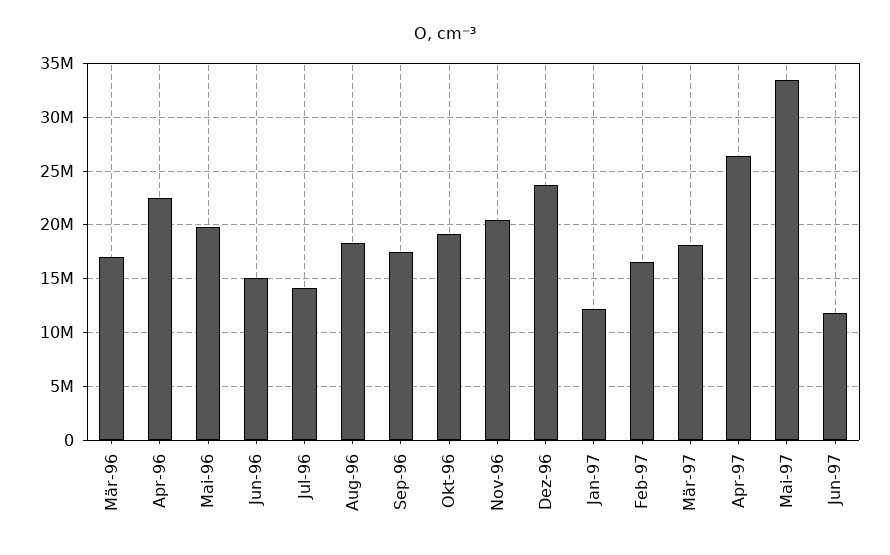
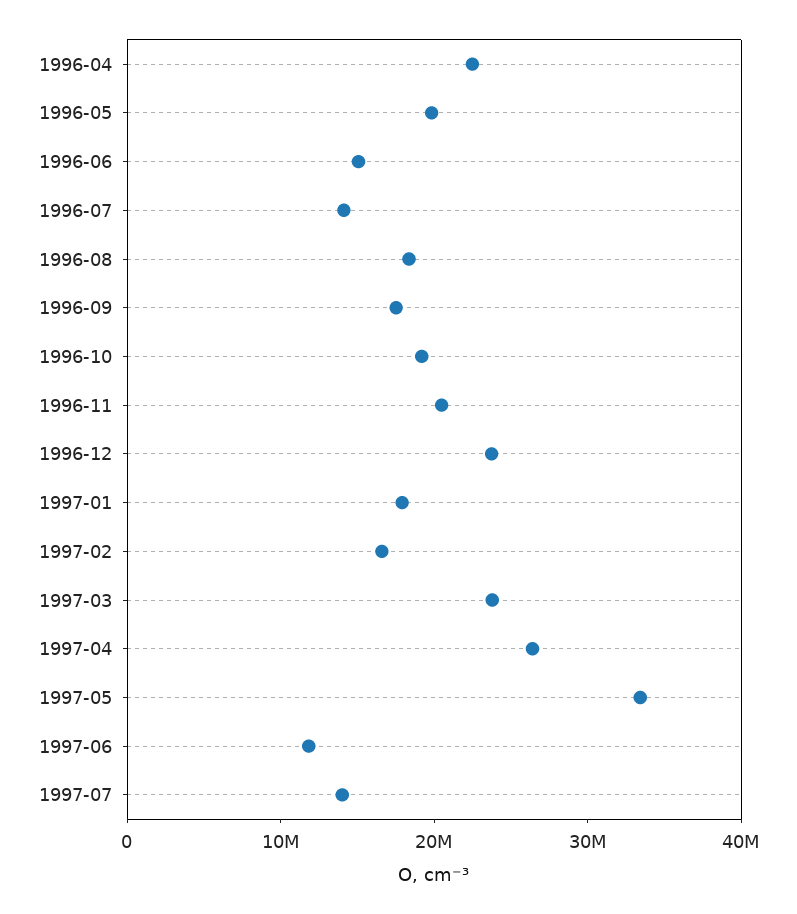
Mär-96: 17000000 -> none
Jan-97: 12000000 -> 18000000
Mär-97: 18000000 -> 24000000
1997-07: none -> 14000000

